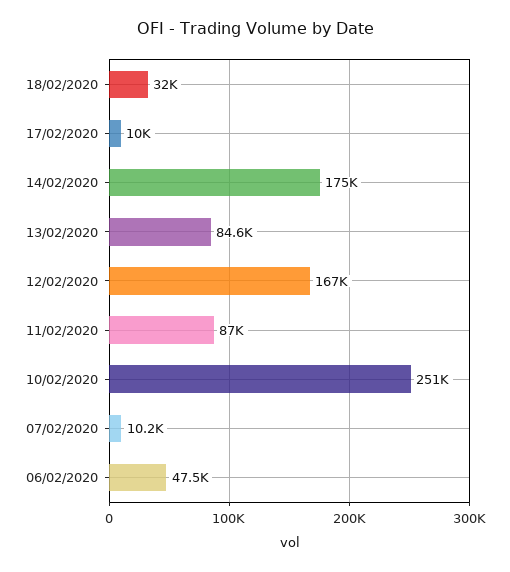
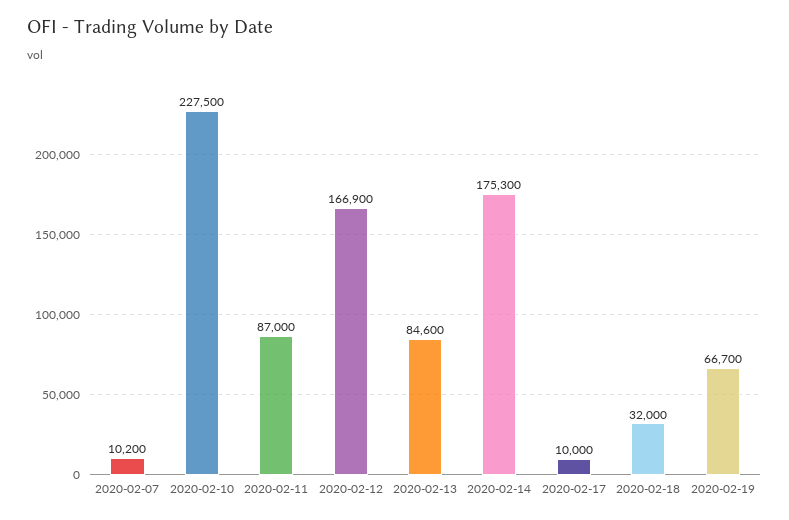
10/02/2020: 251000 -> 227500
06/02/2020: 47500 -> none
2020-02-19: none -> 66700

